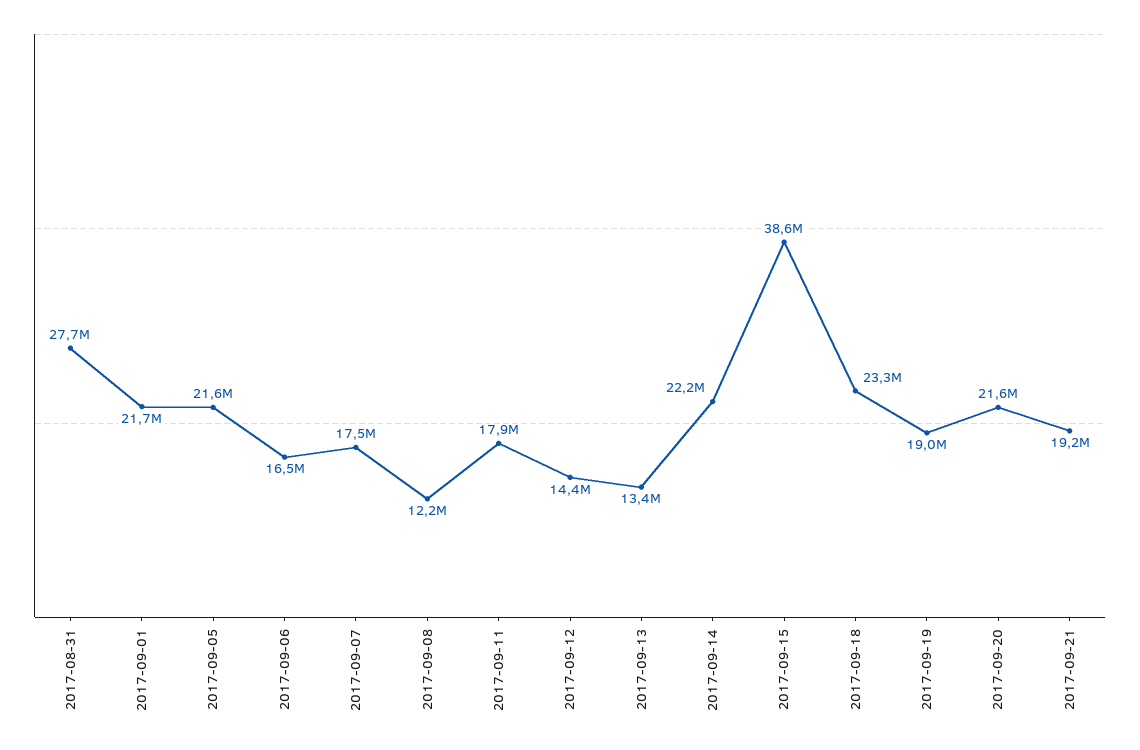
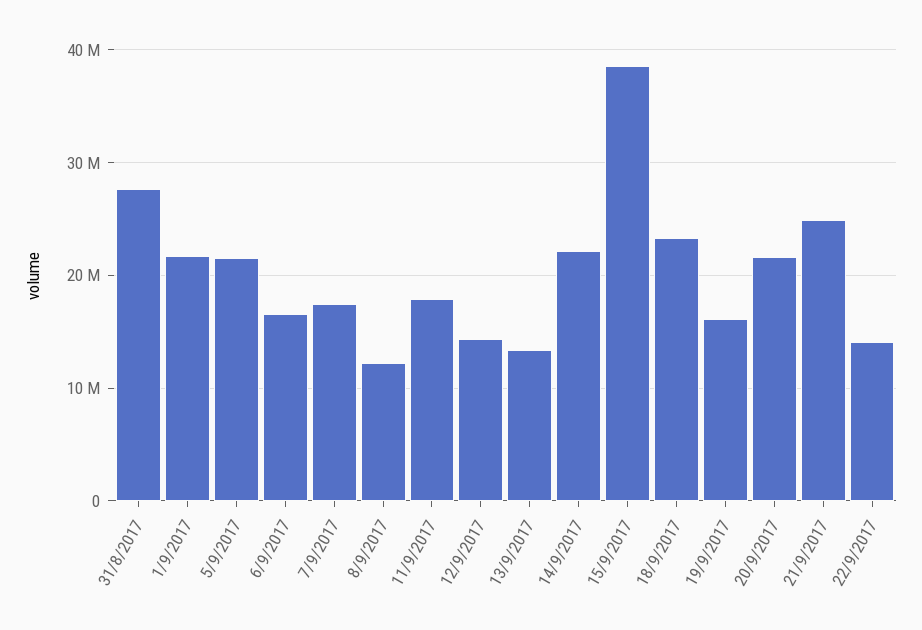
2017-09-19: 19000000 -> 16000000
2017-09-21: 19200000 -> 25000000
22/9/2017: none -> 14000000

